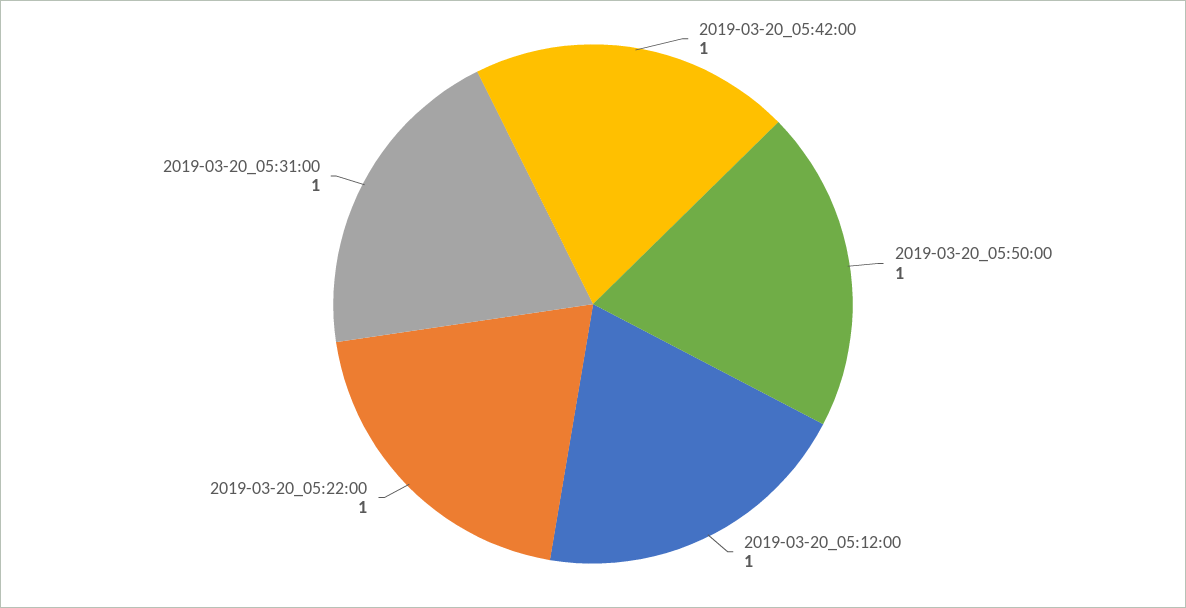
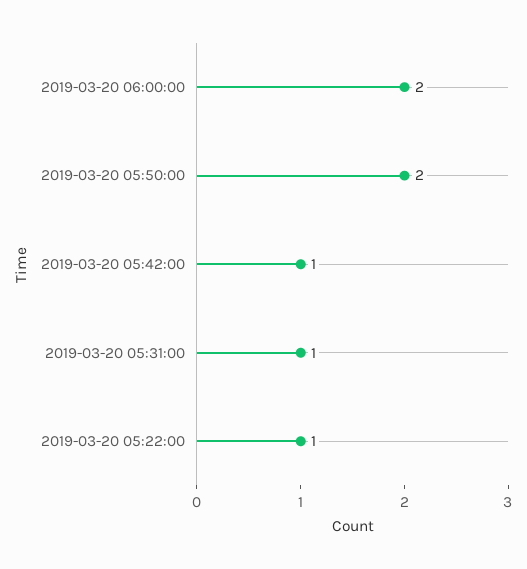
2019-03-20_05:50:00: 1 -> 2
2019-03-20_05:12:00: 1 -> none
2019-03-20 06:00:00: none -> 2

